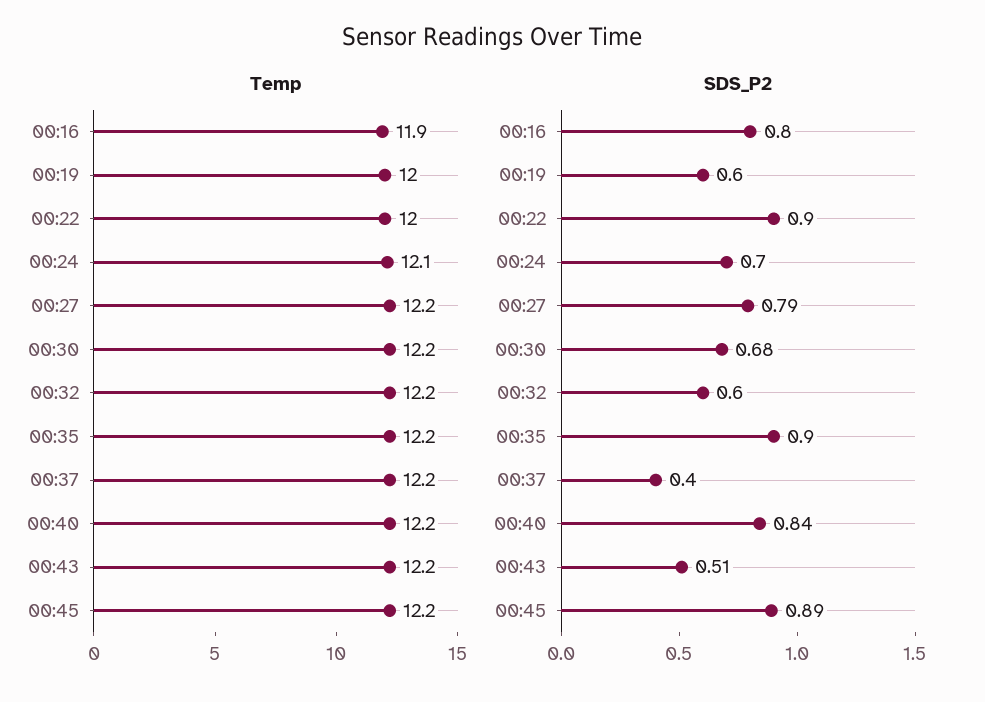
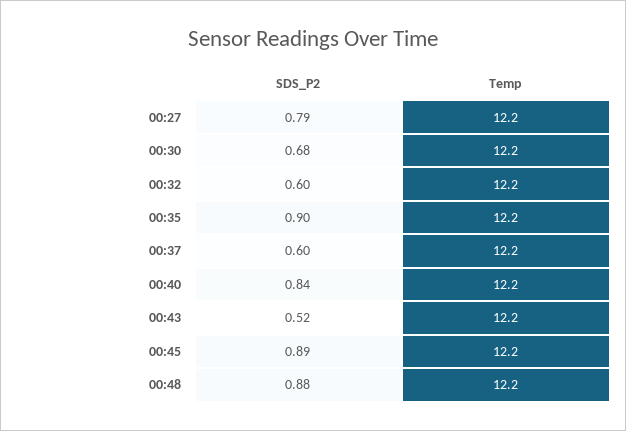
Temp, 00:16: 11.9 -> none
Temp, 00:19: 12 -> none
Temp, 00:22: 12 -> none
Temp, 00:24: 12.1 -> none
SDS_P2, 00:16: 0.8 -> none
SDS_P2, 00:19: 0.6 -> none
SDS_P2, 00:22: 0.9 -> none
SDS_P2, 00:24: 0.7 -> none
SDS_P2, 00:37: 0.4 -> 0.6
SDS_P2, 00:43: 0.51 -> 0.52
SDS_P2, 00:48: none -> 0.88
Temp, 00:48: none -> 12.2

